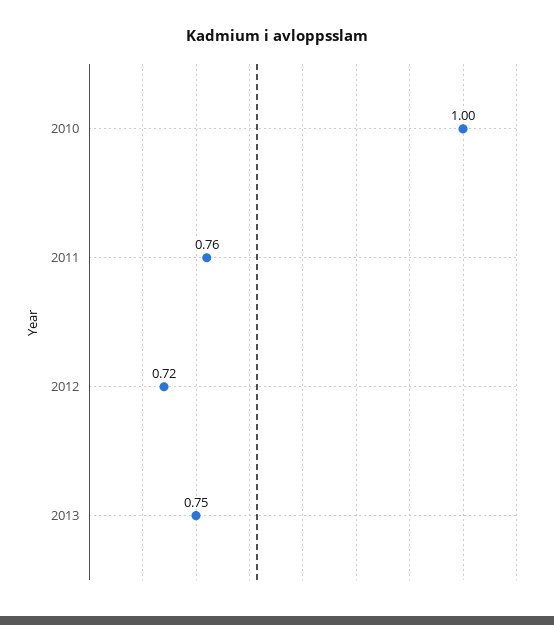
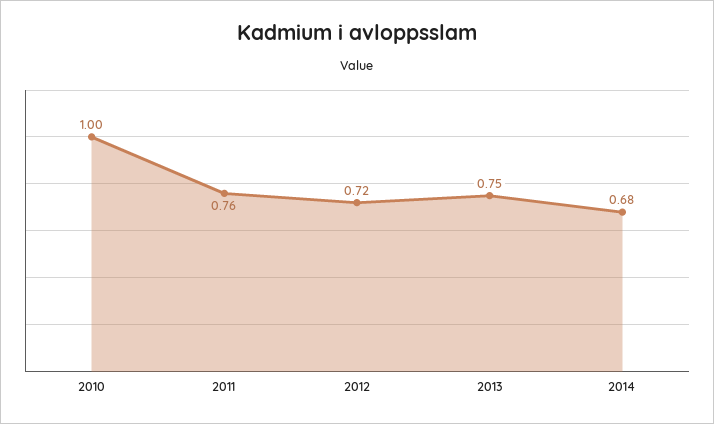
2014: none -> 0.68

